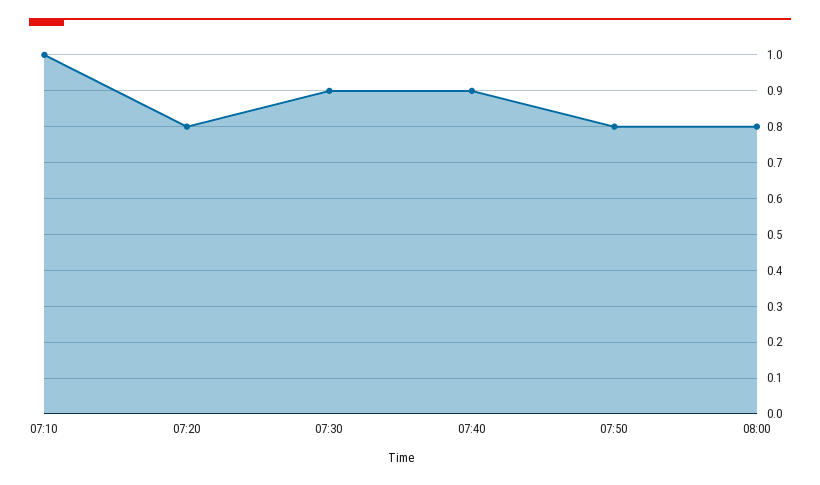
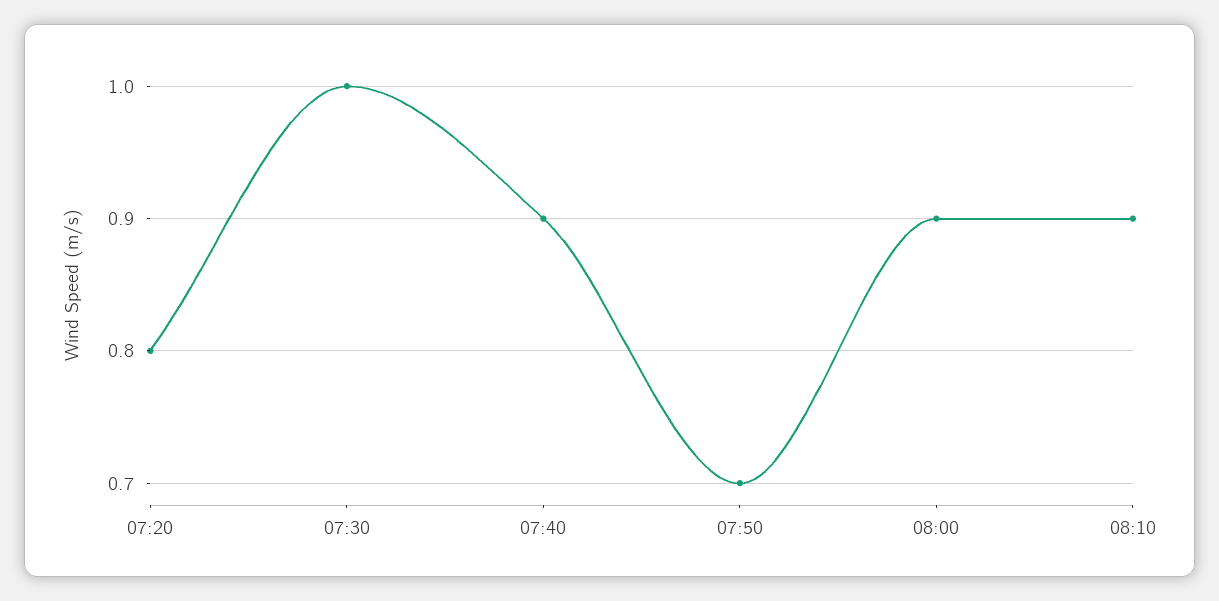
07:10: 1 -> none
07:30: 0.9 -> 1
07:50: 0.8 -> 0.7
08:00: 0.8 -> 0.9
08:10: none -> 0.9

